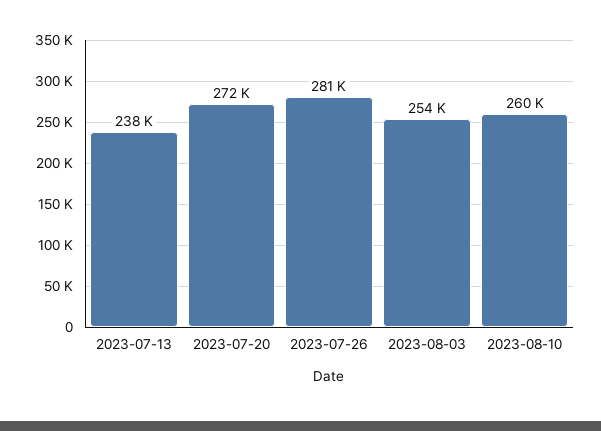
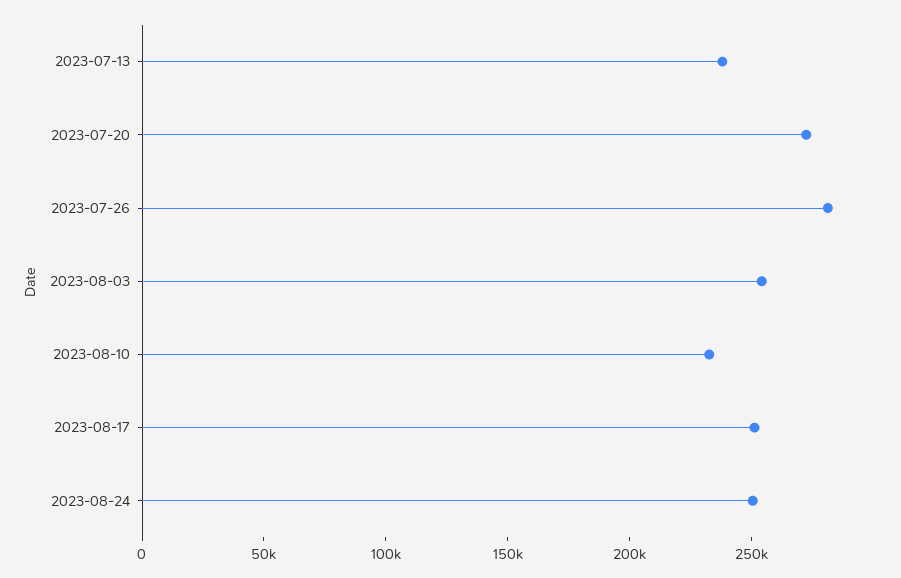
2023-08-10: 260000 -> 230000
2023-08-17: none -> 250000
2023-08-24: none -> 250000

